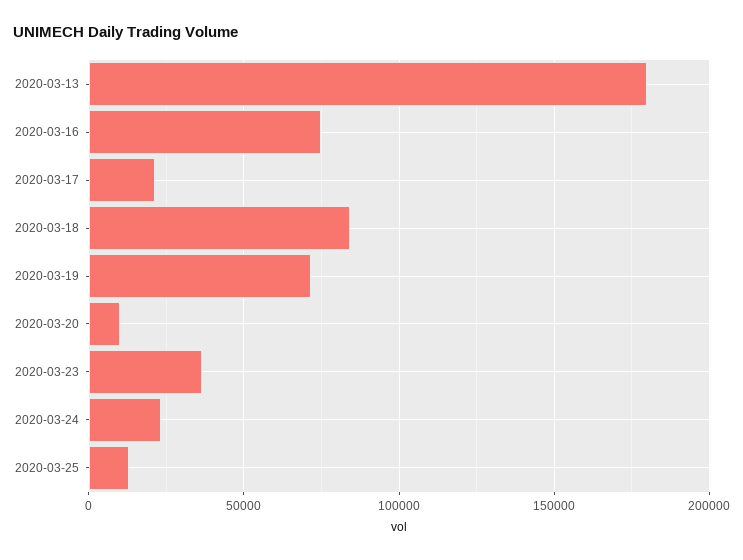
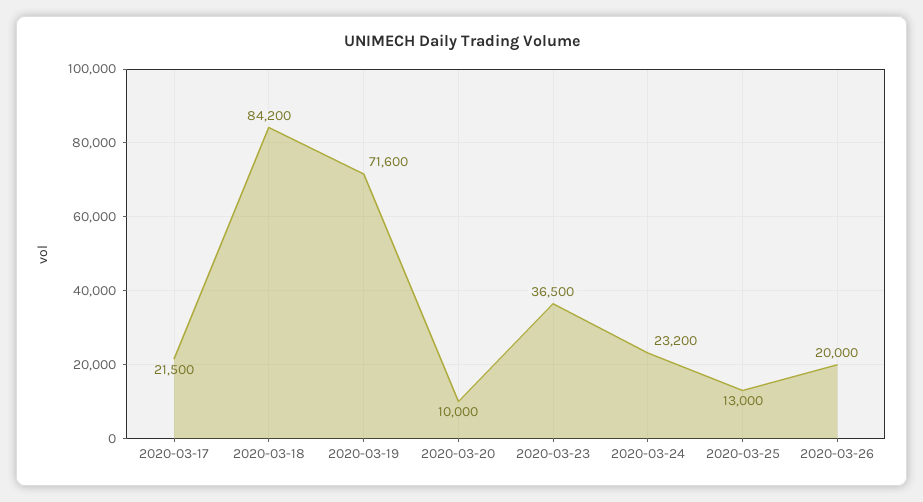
2020-03-13: 180000 -> none
2020-03-16: 75000 -> none
2020-03-26: none -> 20000

